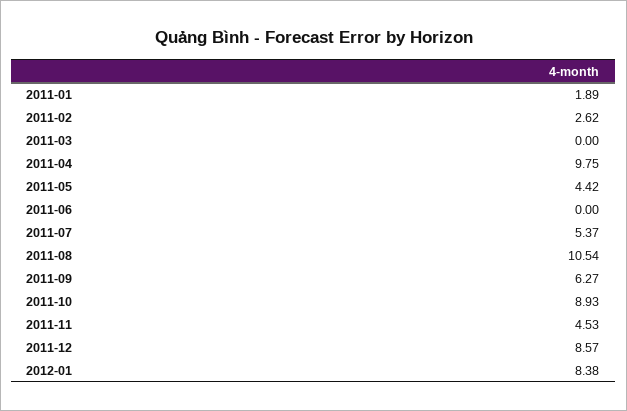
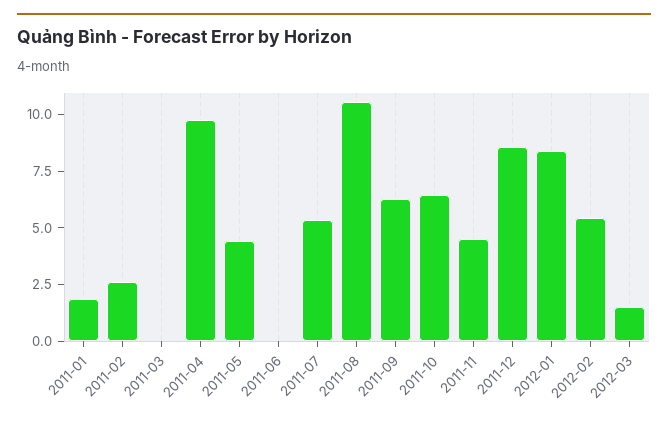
2011-10: 8.93 -> 6.5
2012-02: none -> 5.5
2012-03: none -> 1.5

